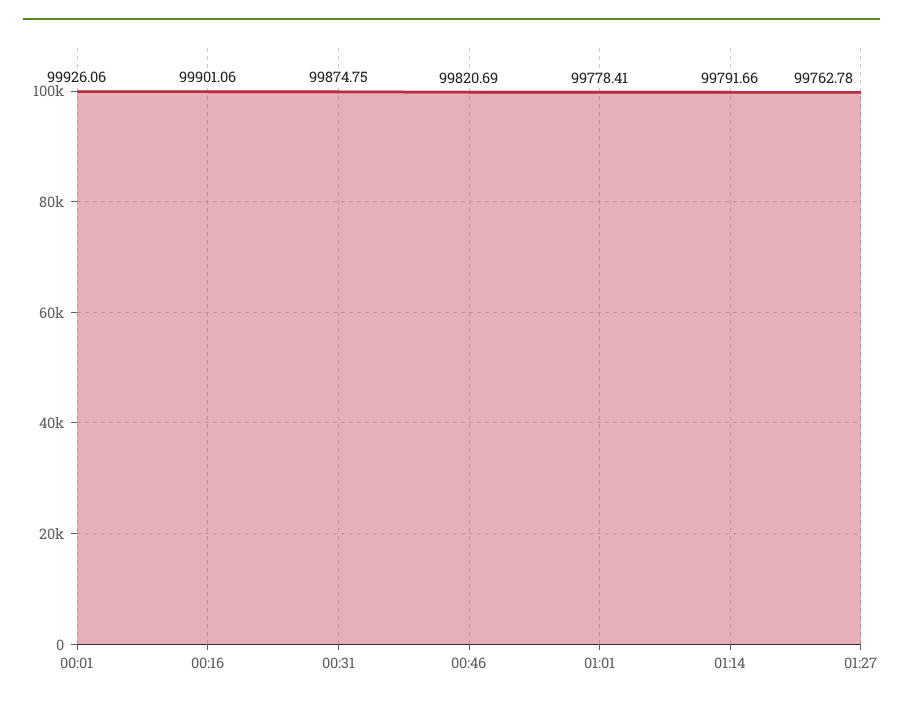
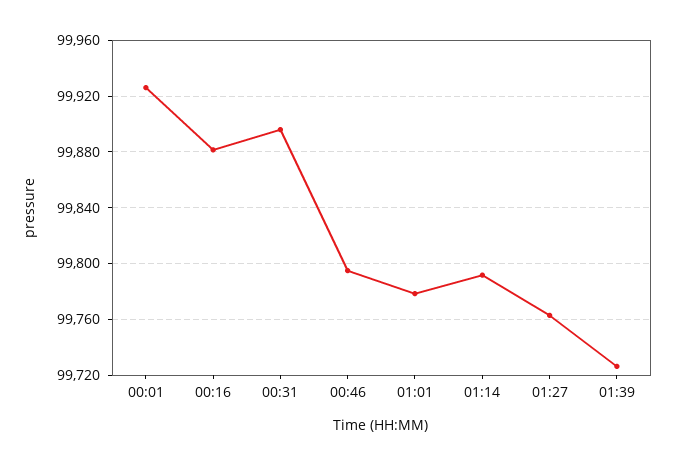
00:16: 99901.06 -> 99880
00:31: 99874.75 -> 99895
00:46: 99820.69 -> 99795
01:39: none -> 99725

